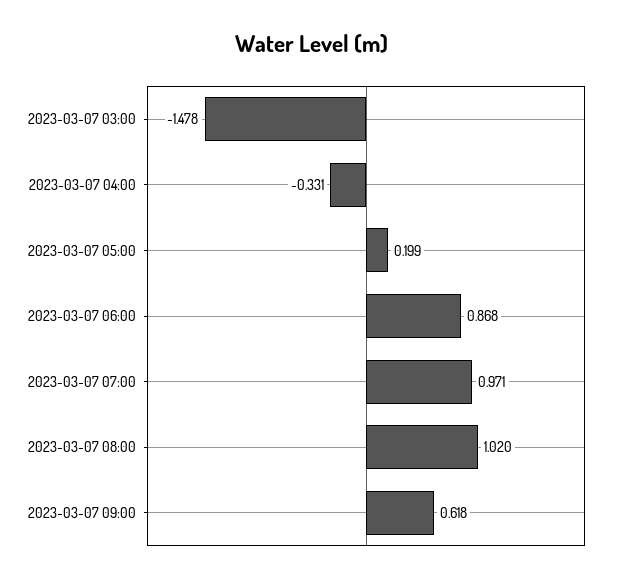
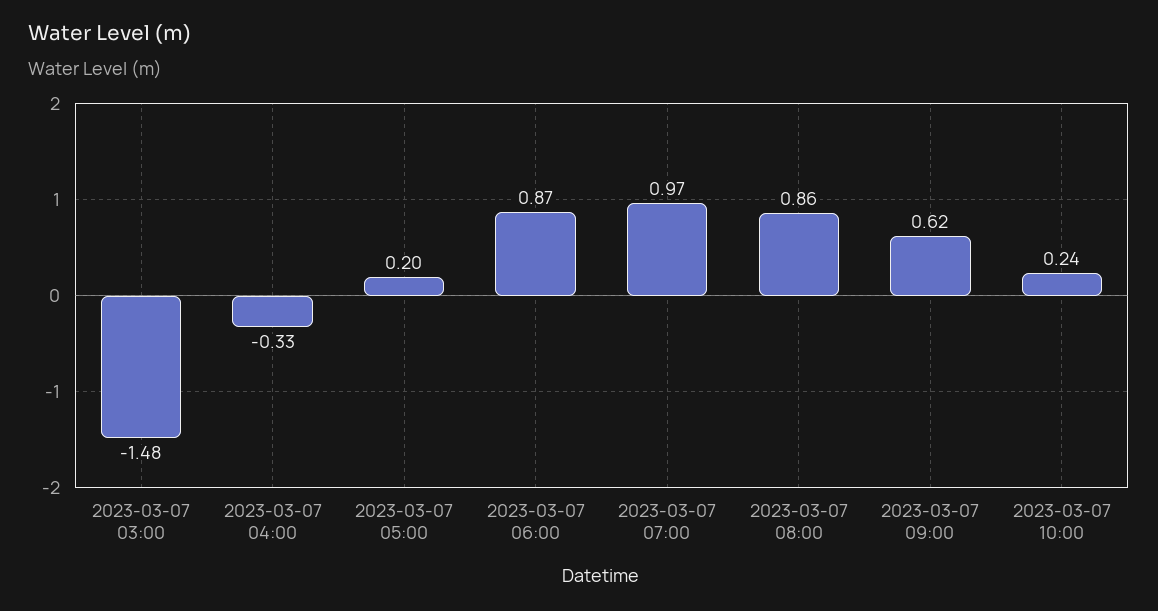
2023-03-07 08:00: 1.02 -> 0.86
2023-03-07 10:00: none -> 0.24

